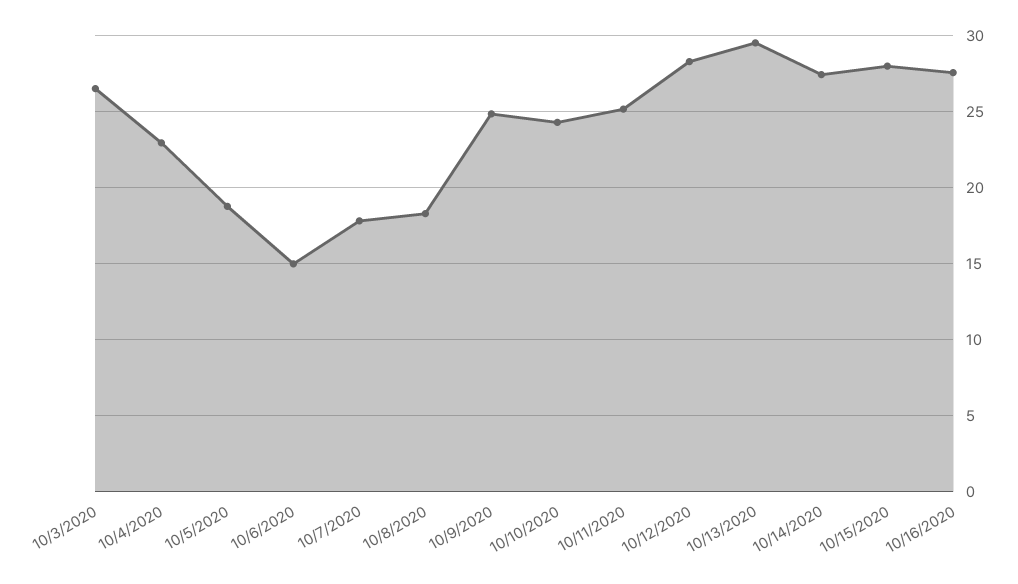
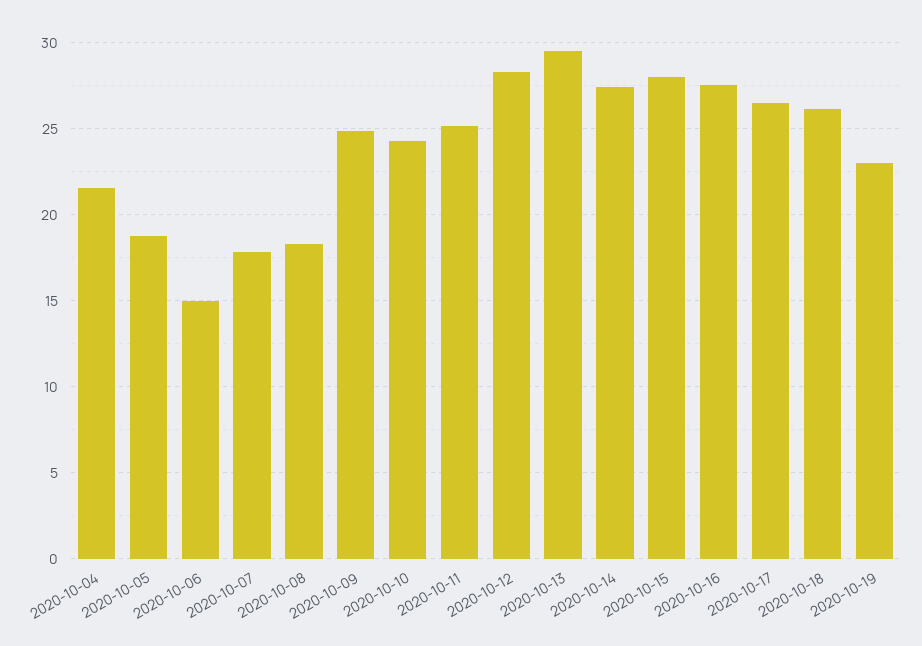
10/3/2020: 26.5 -> none
10/4/2020: 23 -> 21.5
2020-10-17: none -> 26.5
2020-10-18: none -> 26
2020-10-19: none -> 23

